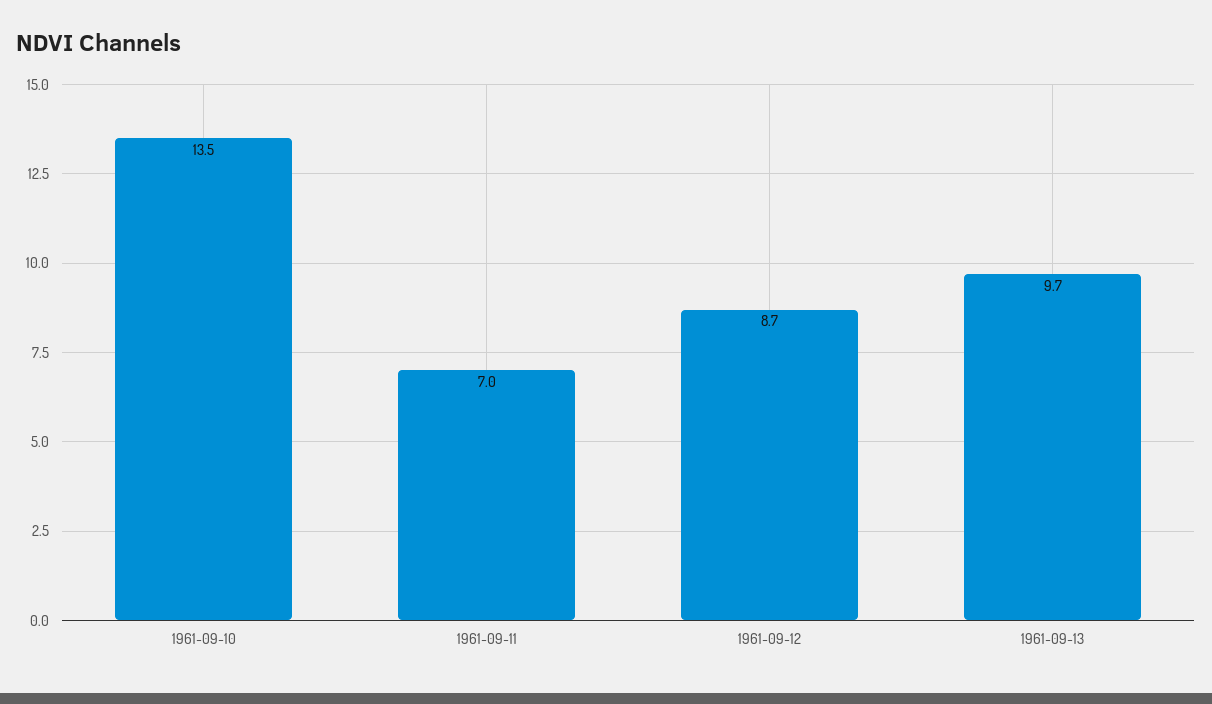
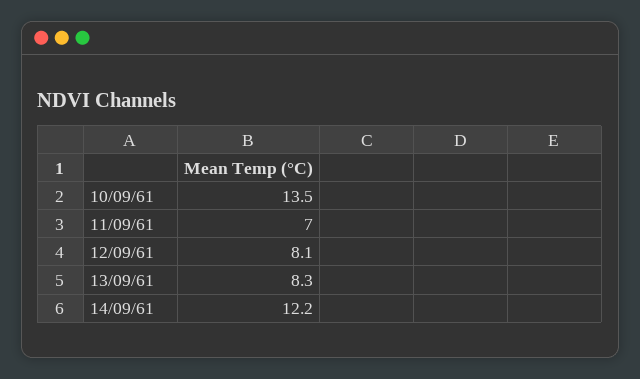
1961-09-12: 8.7 -> 8.1
1961-09-13: 9.7 -> 8.3
14/09/61: none -> 12.2

